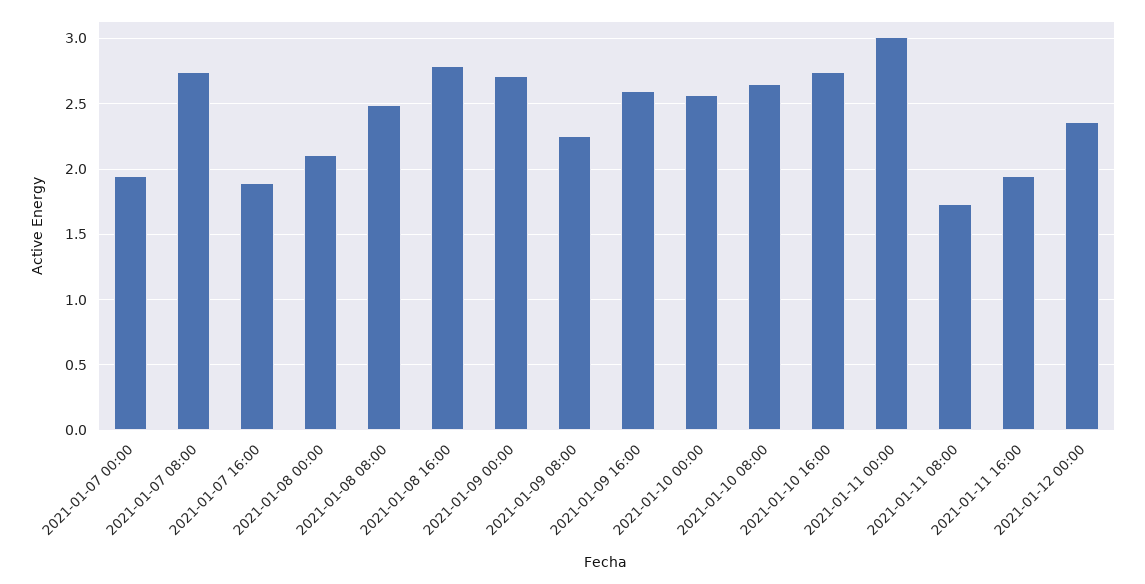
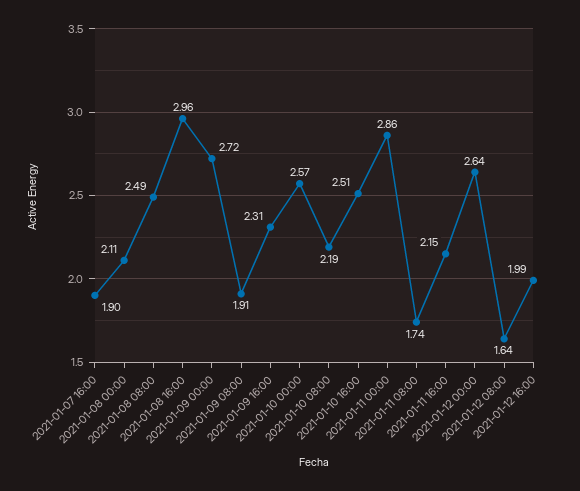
2021-01-07 00:00: 1.95 -> none
2021-01-07 08:00: 2.75 -> none
2021-01-08 16:00: 2.8 -> 2.96
2021-01-09 08:00: 2.25 -> 1.91
2021-01-09 16:00: 2.6 -> 2.31
2021-01-10 08:00: 2.65 -> 2.19
2021-01-10 16:00: 2.75 -> 2.51
2021-01-11 00:00: 3 -> 2.86
2021-01-11 16:00: 1.95 -> 2.15
2021-01-12 00:00: 2.35 -> 2.64
2021-01-12 08:00: none -> 1.64
2021-01-12 16:00: none -> 1.99

